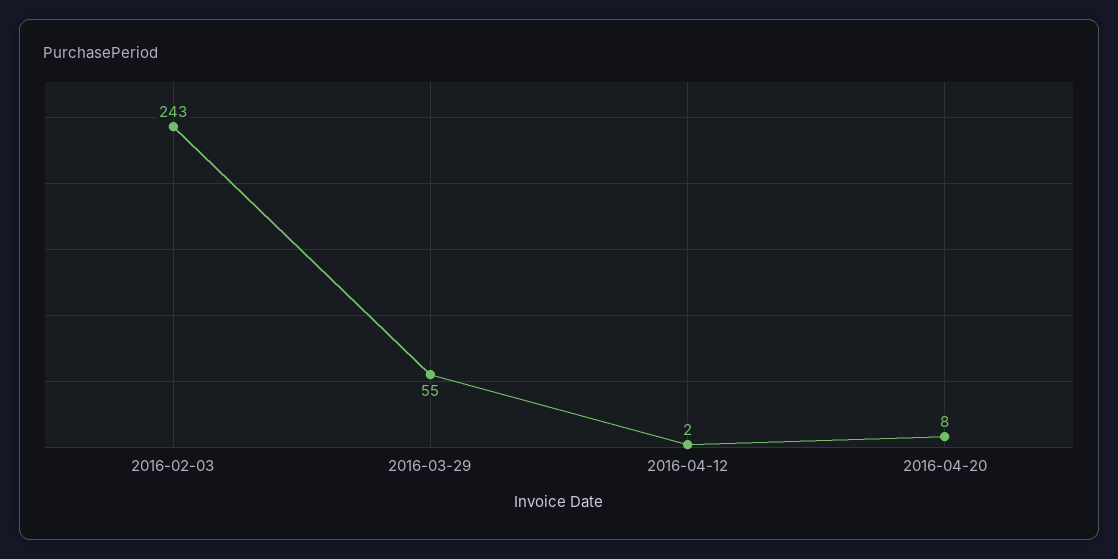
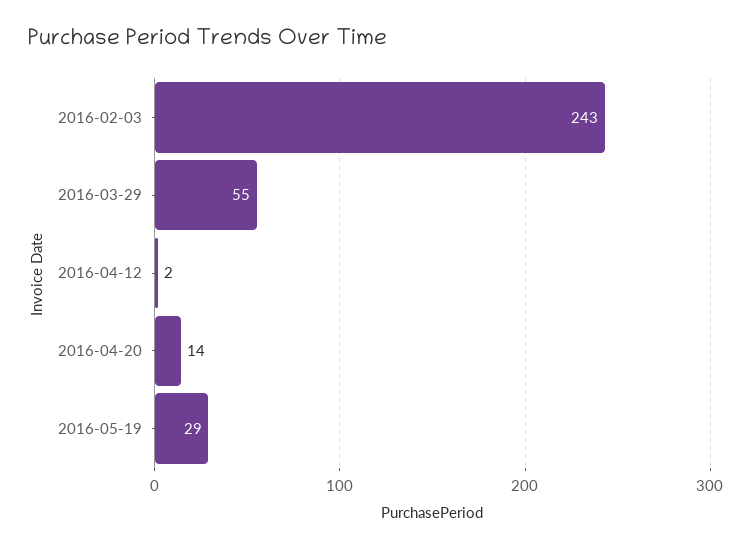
2016-04-20: 8 -> 14
2016-05-19: none -> 29

